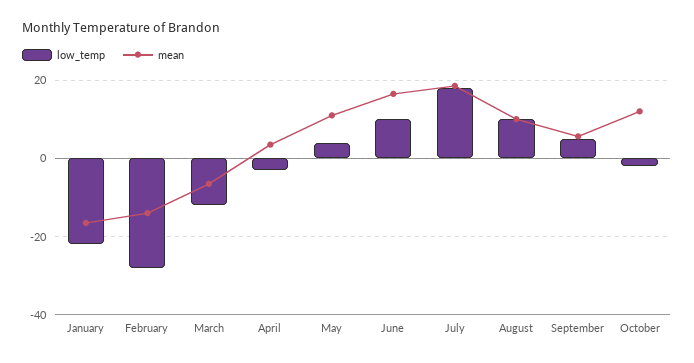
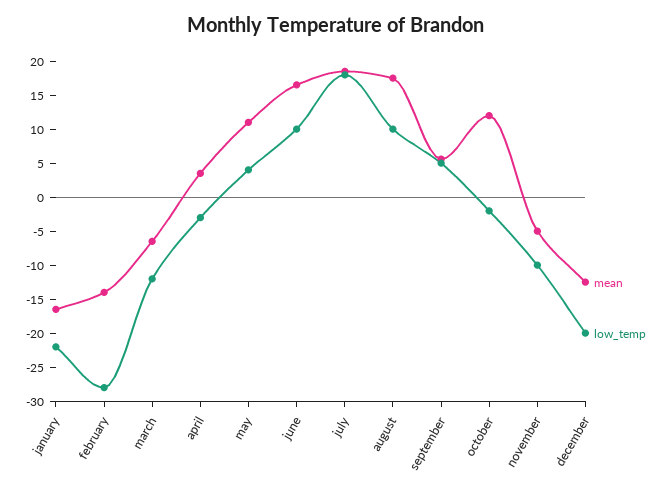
mean, August: 10 -> 17.5
mean, november: none -> -5
low_temp, november: none -> -10
mean, december: none -> -12.5
low_temp, december: none -> -20

